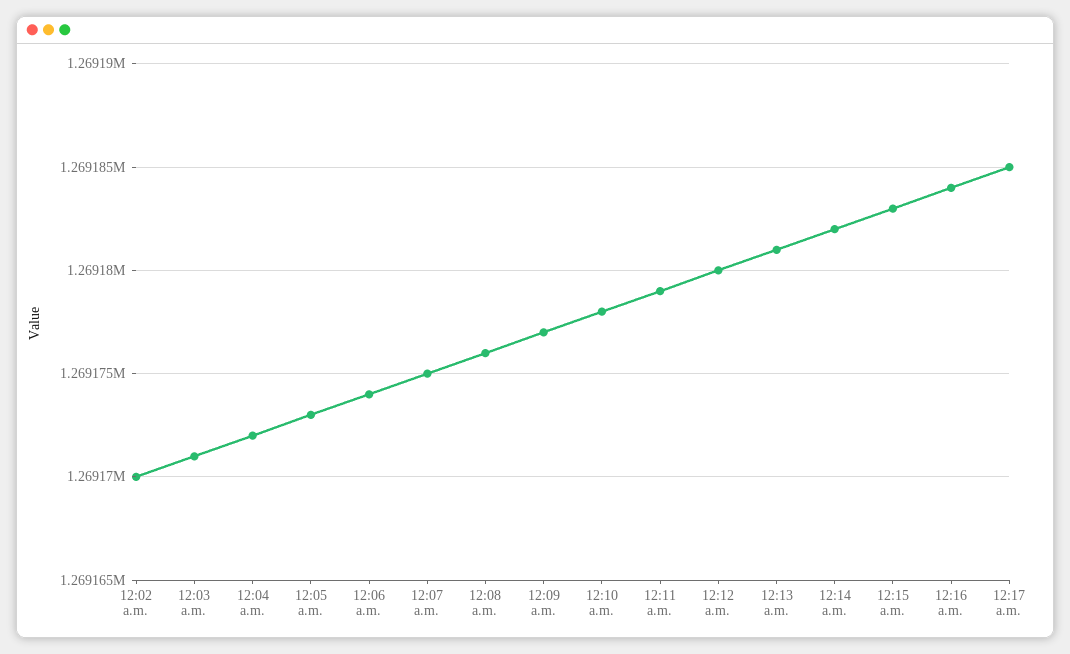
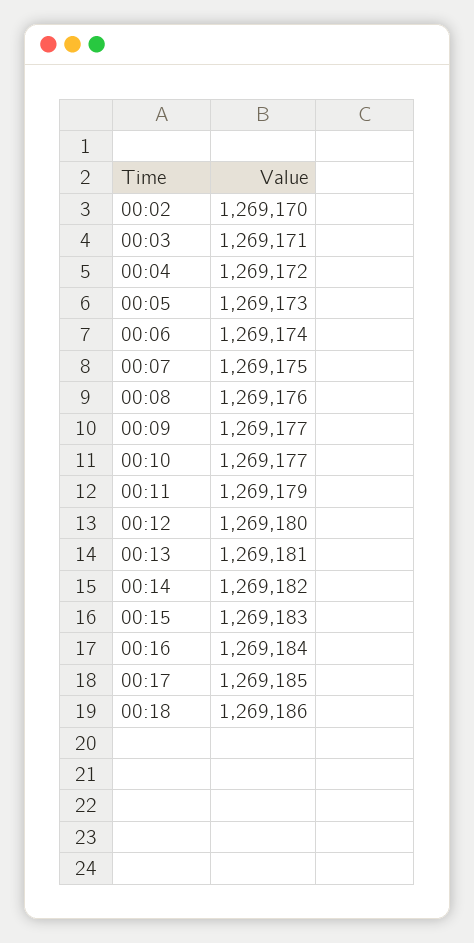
12:10 a.m.: 1269178 -> 1269177
00:18: none -> 1269186

